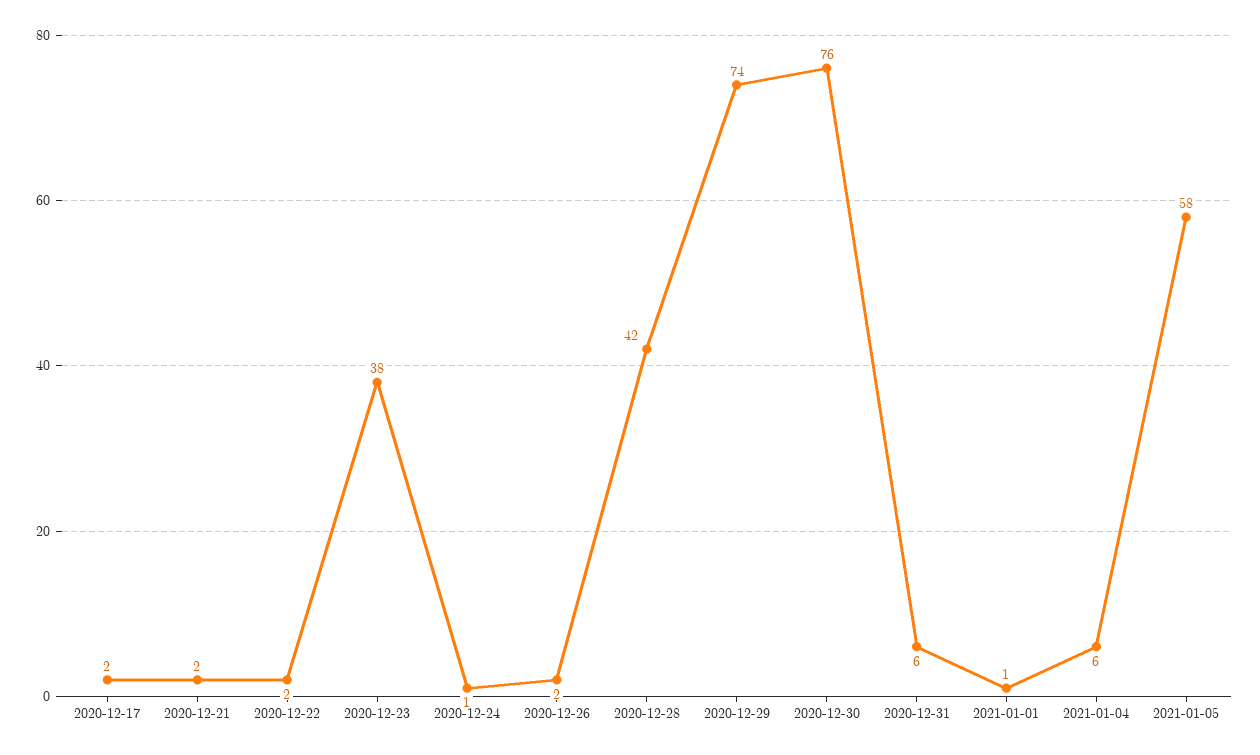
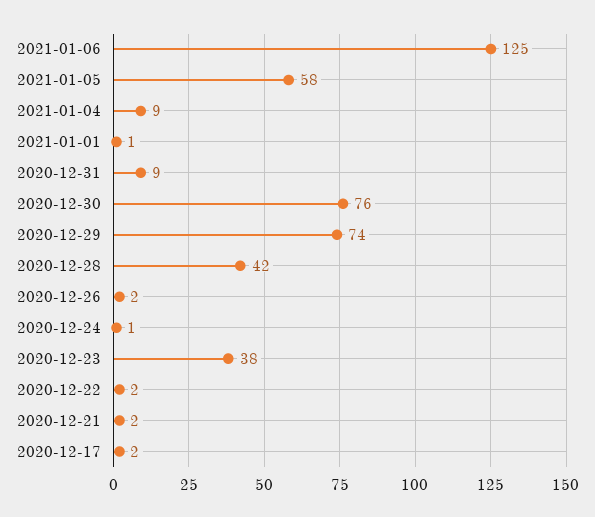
2020-12-31: 6 -> 9
2021-01-04: 6 -> 9
2021-01-06: none -> 125

